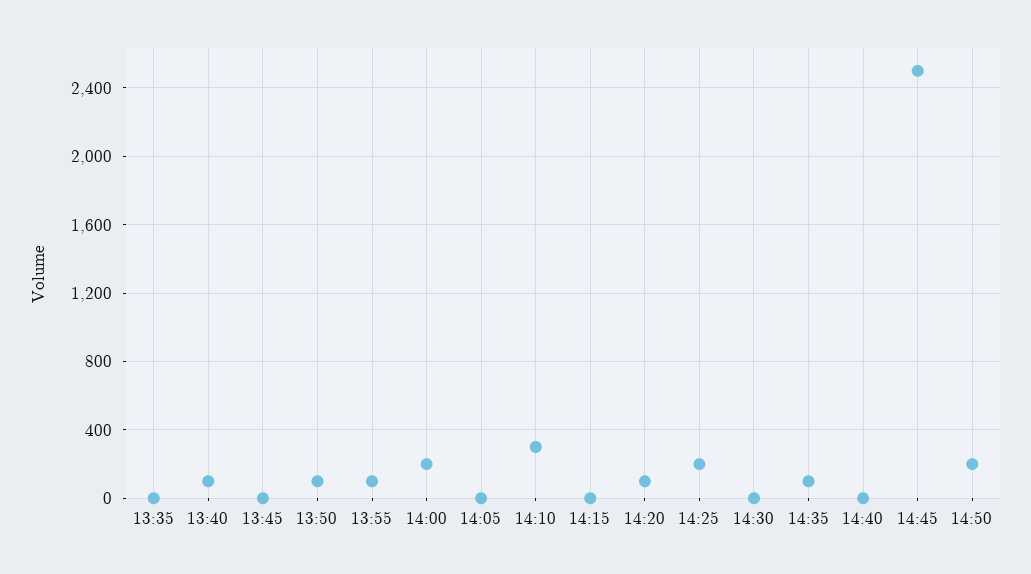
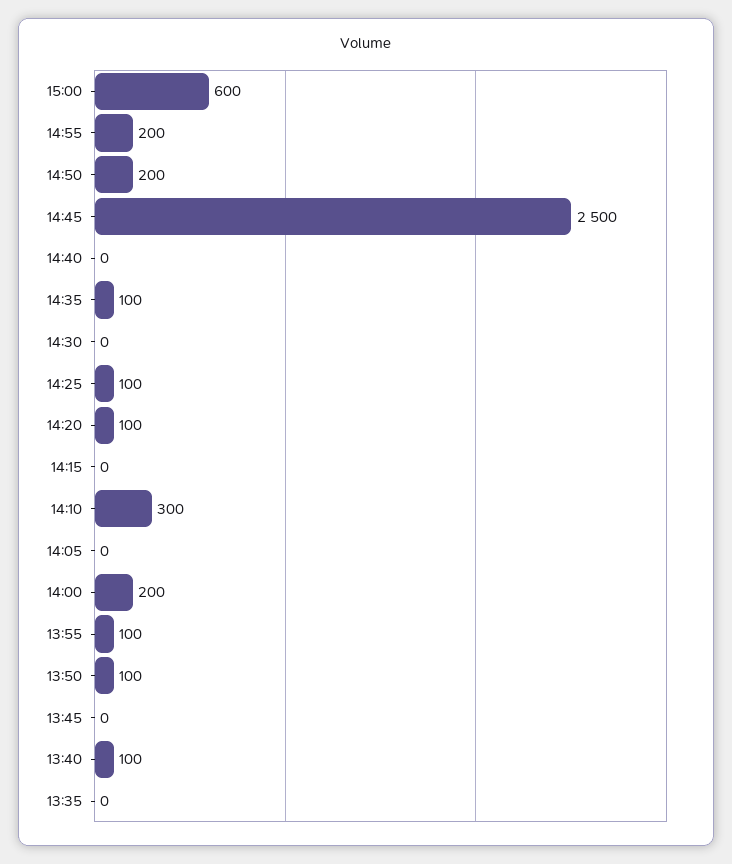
14:25: 200 -> 100
15:00: none -> 600
14:55: none -> 200

